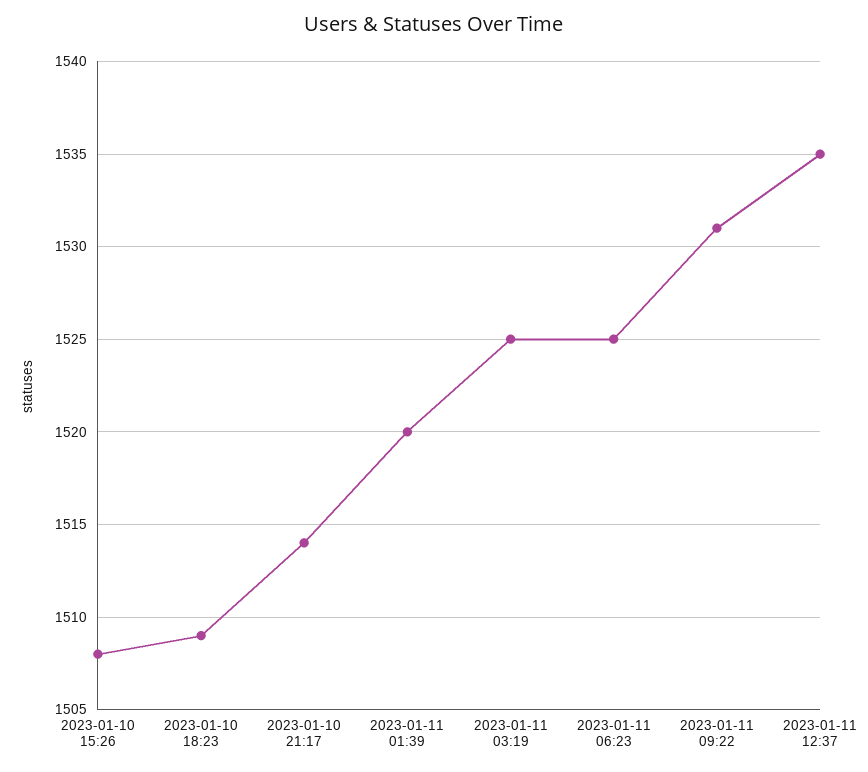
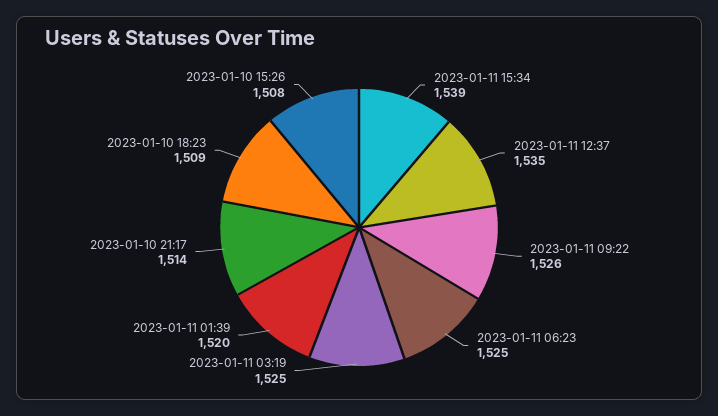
2023-01-11 09:22: 1531 -> 1526
2023-01-11 15:34: none -> 1539

